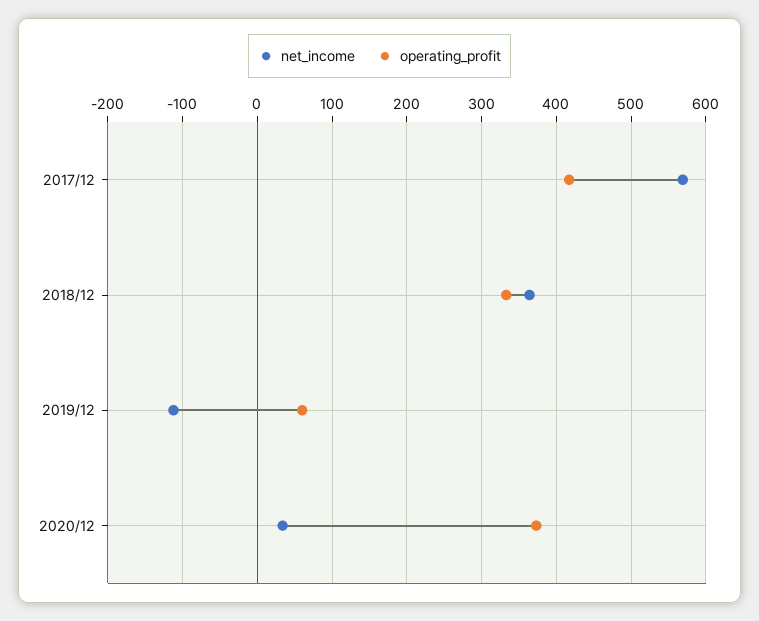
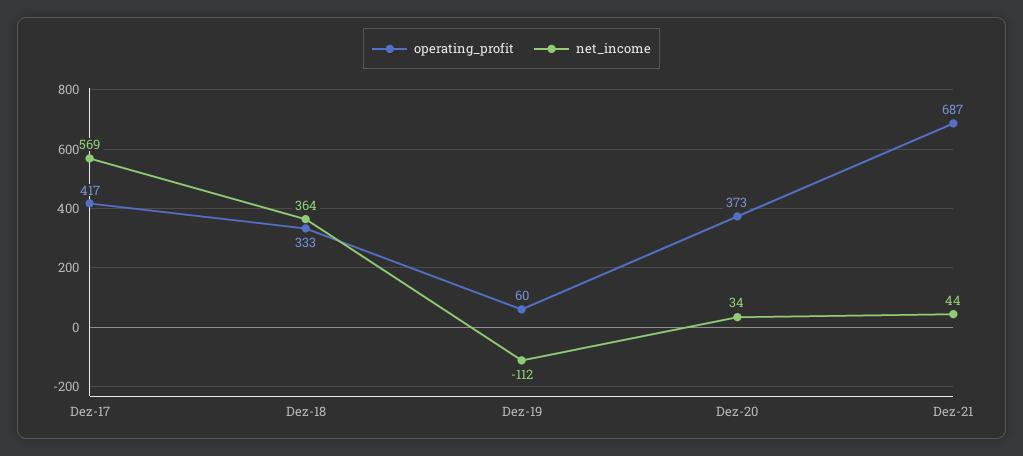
operating_profit, Dez-21: none -> 687
net_income, Dez-21: none -> 44

